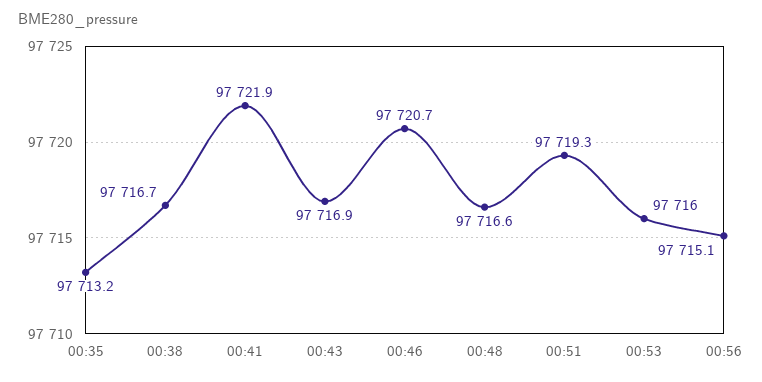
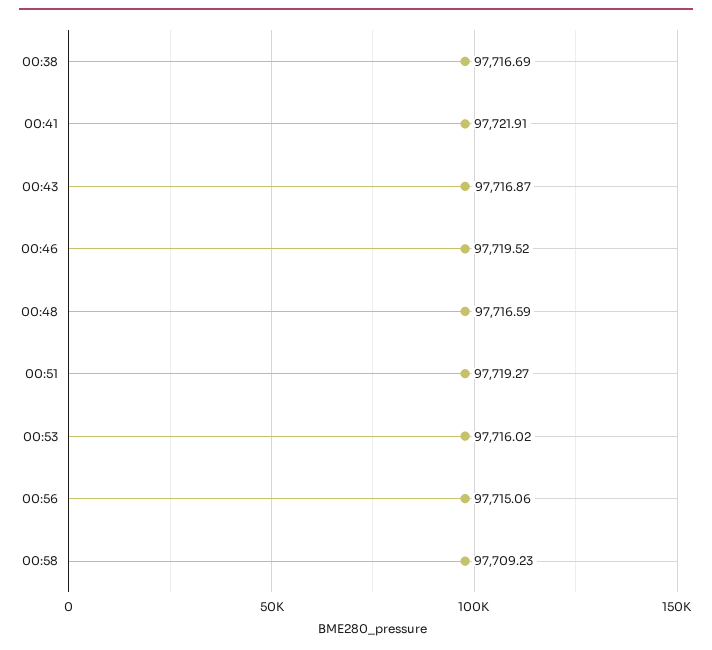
00:35: 97713.2 -> none
00:46: 97720.7 -> 97719.52
00:58: none -> 97709.23

